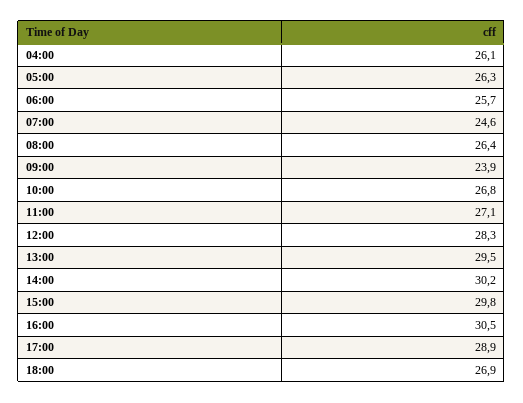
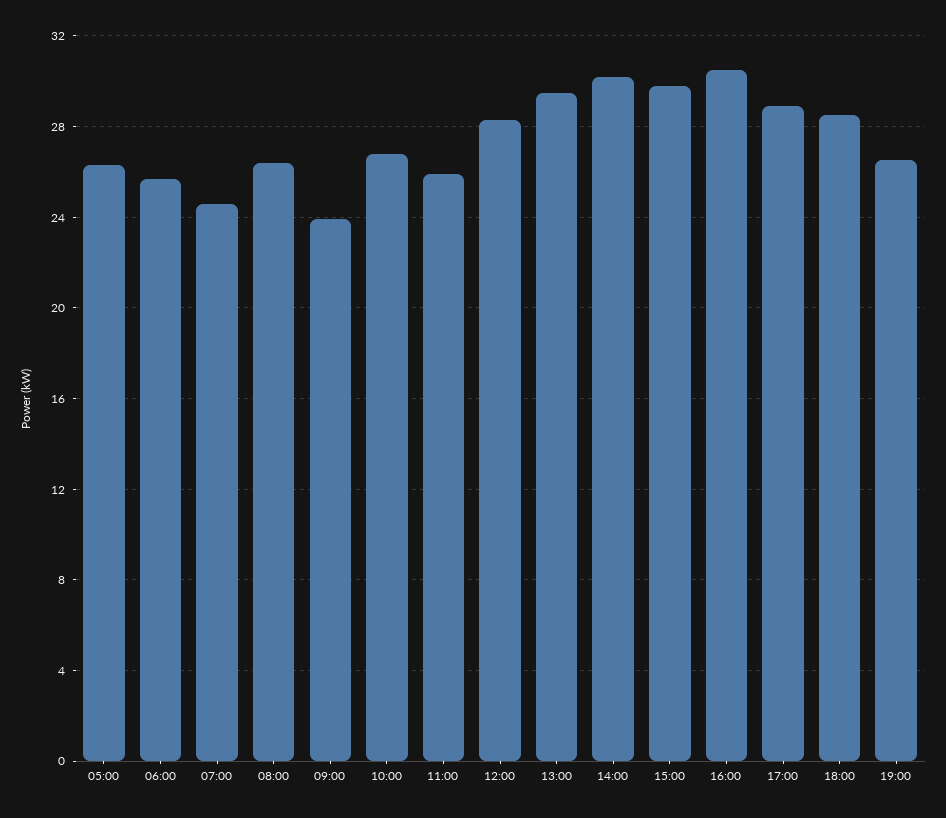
04:00: 26.1 -> none
11:00: 27.1 -> 26
18:00: 26.9 -> 28.5
19:00: none -> 26.5

